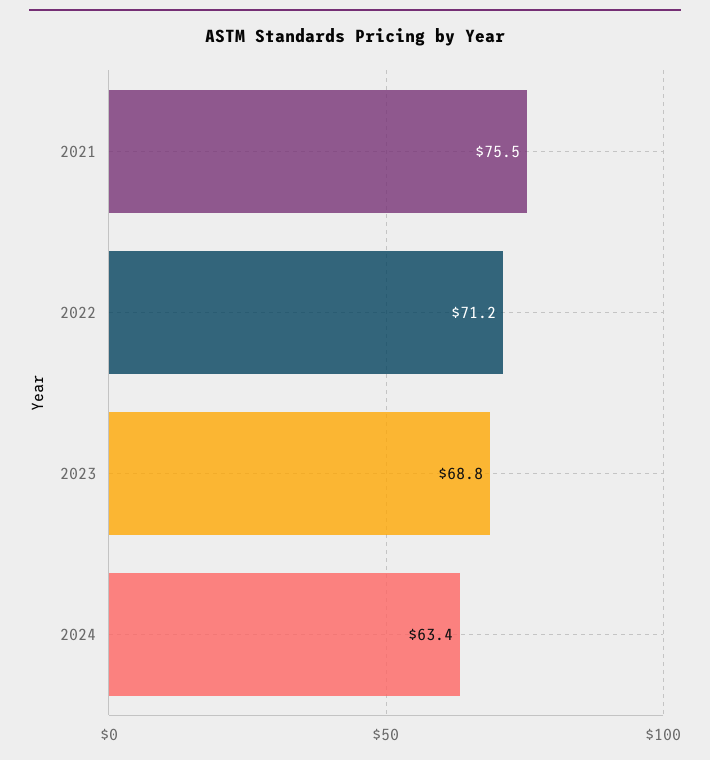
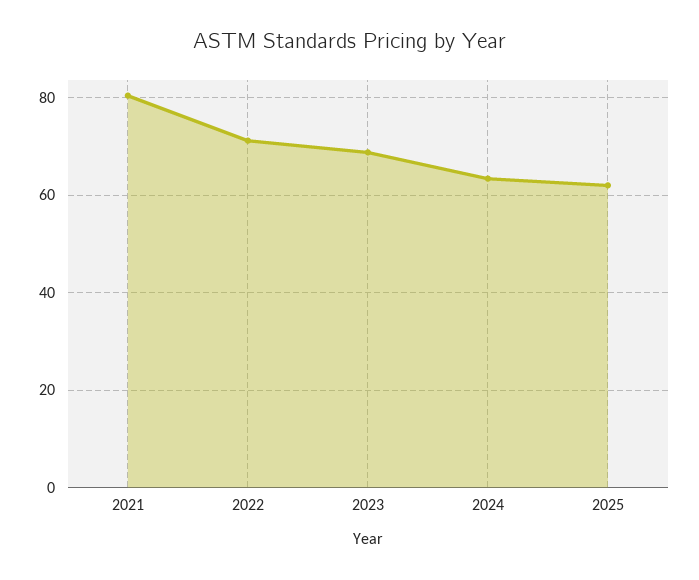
2021: 75.5 -> 80
2025: none -> 62

